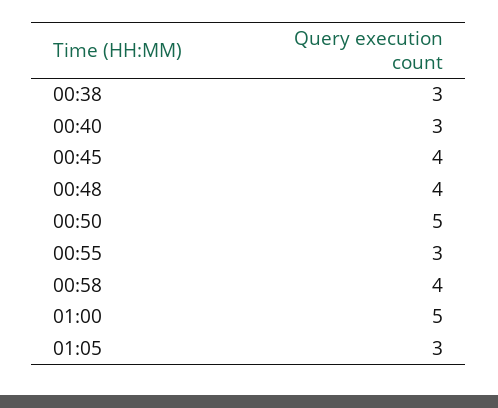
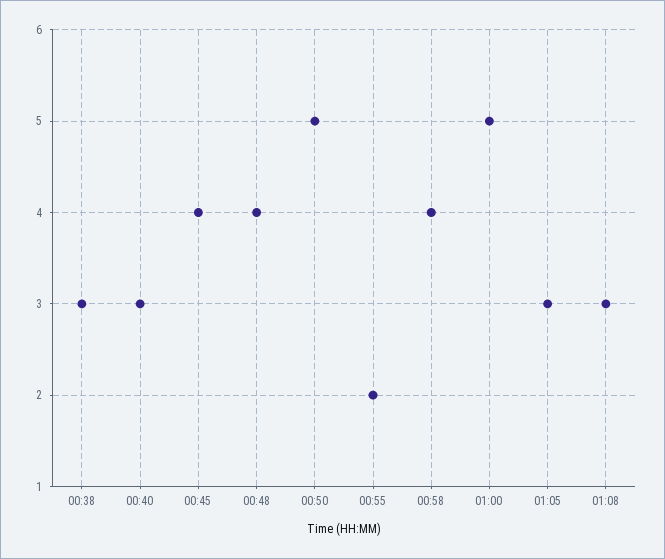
00:55: 3 -> 2
01:08: none -> 3

